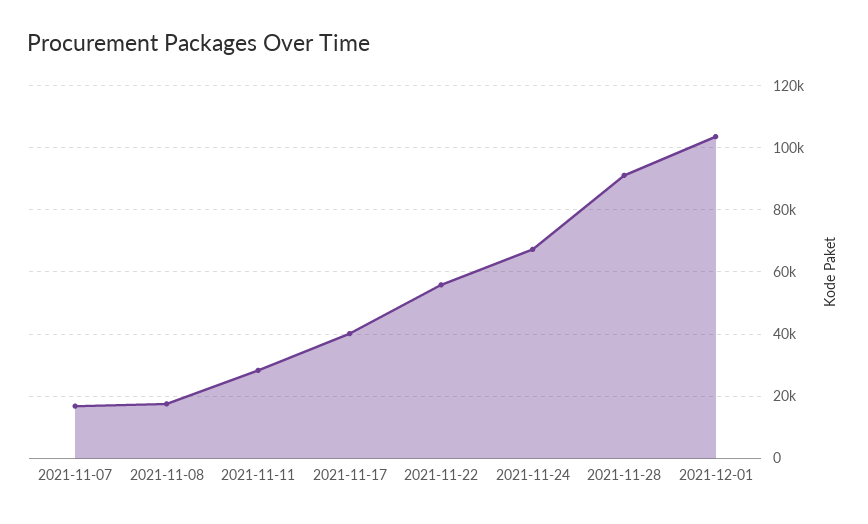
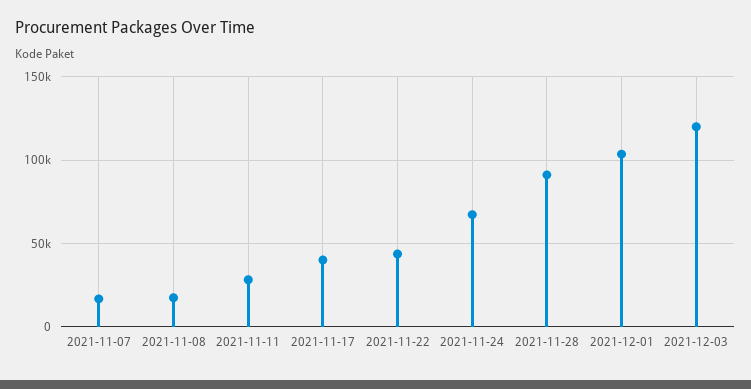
2021-11-22: 56000 -> 45000
2021-12-03: none -> 120000

